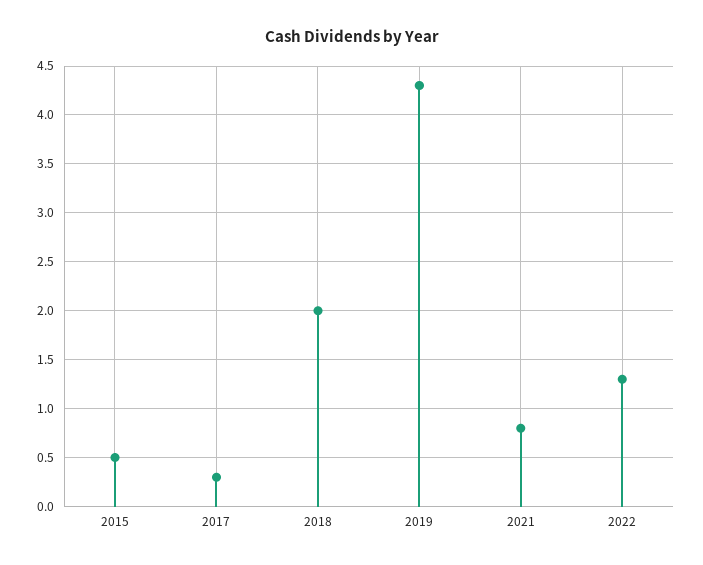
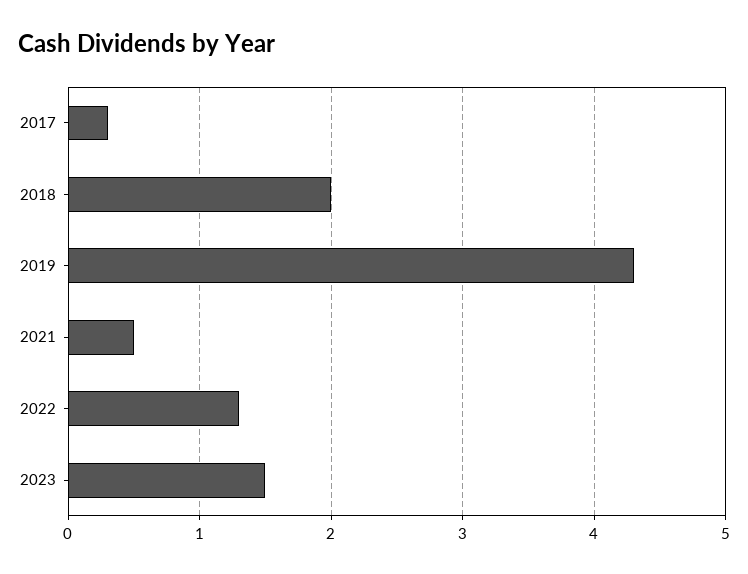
2015: 0.5 -> none
2021: 0.8 -> 0.5
2023: none -> 1.5

